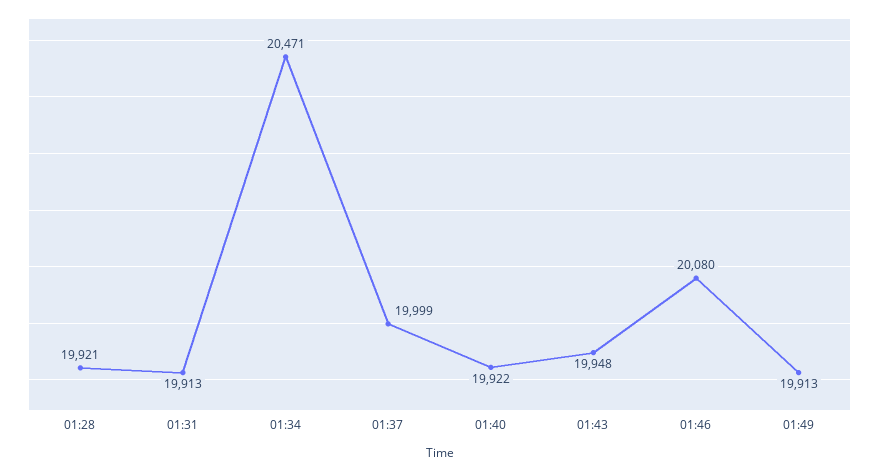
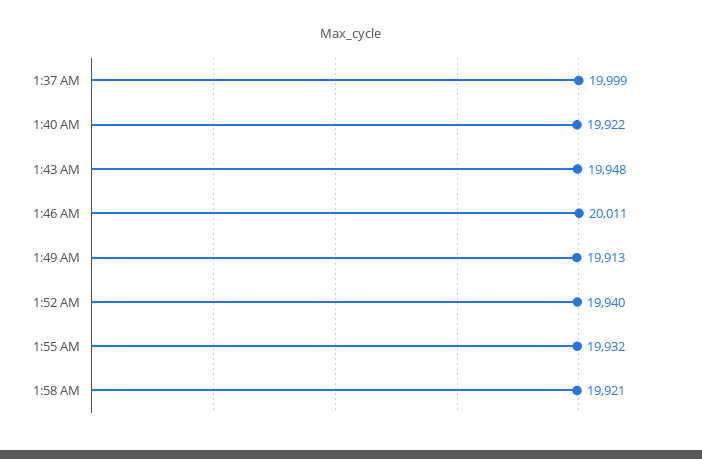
01:28: 19921 -> none
01:31: 19913 -> none
01:34: 20471 -> none
01:46: 20080 -> 20011
1:52 AM: none -> 19940
1:55 AM: none -> 19932
1:58 AM: none -> 19921

